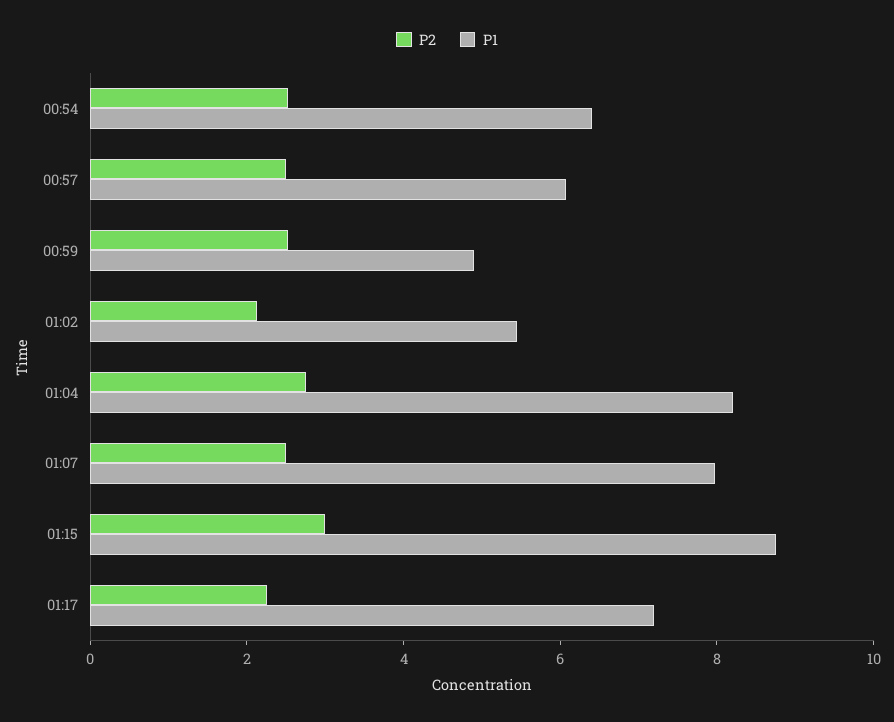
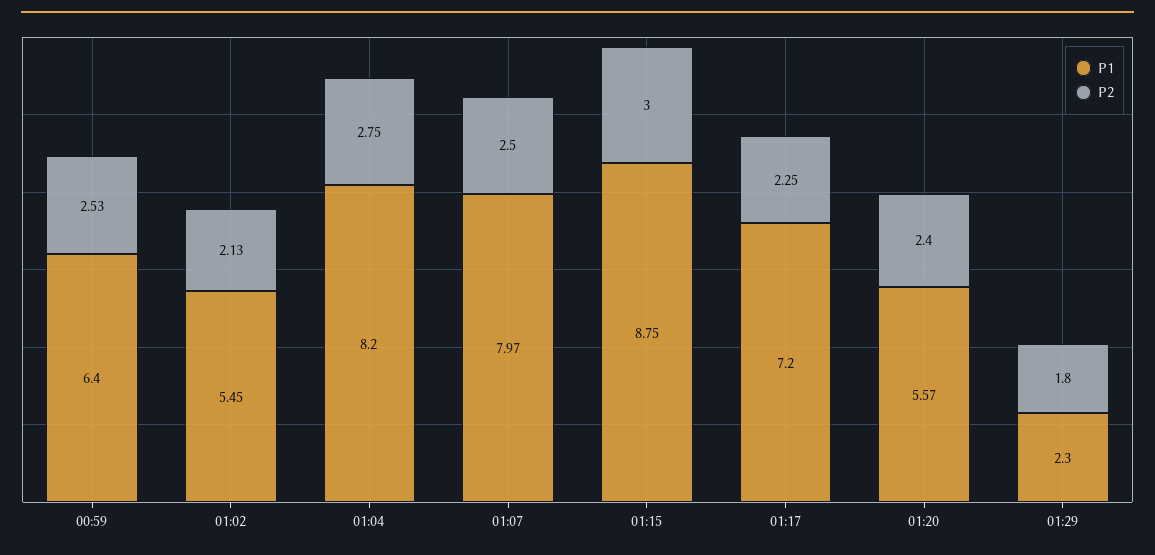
P2, 00:54: 2.5 -> none
P1, 00:54: 6.5 -> none
P2, 00:57: 2.5 -> none
P1, 00:57: 6 -> none
P1, 00:59: 5 -> 6.4
P1, 01:20: none -> 5.57
P2, 01:20: none -> 2.4
P1, 01:29: none -> 2.3
P2, 01:29: none -> 1.8

